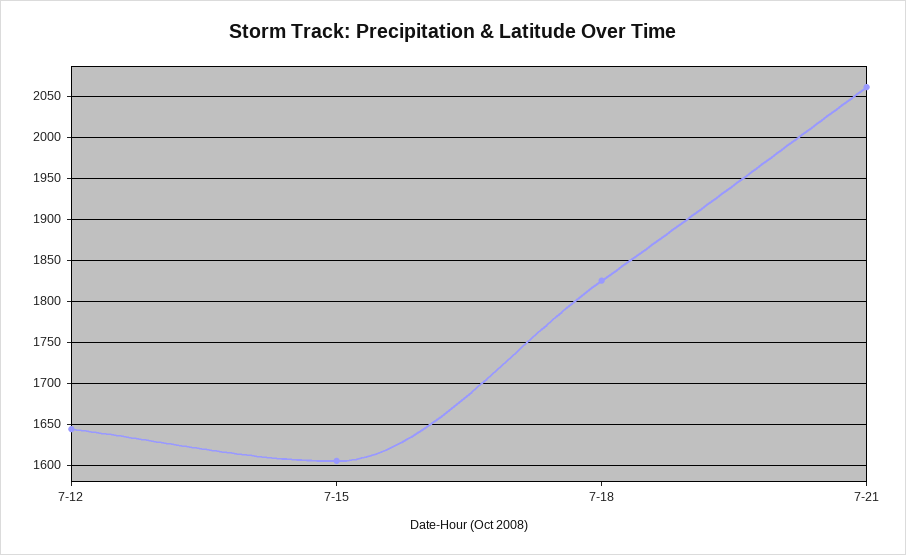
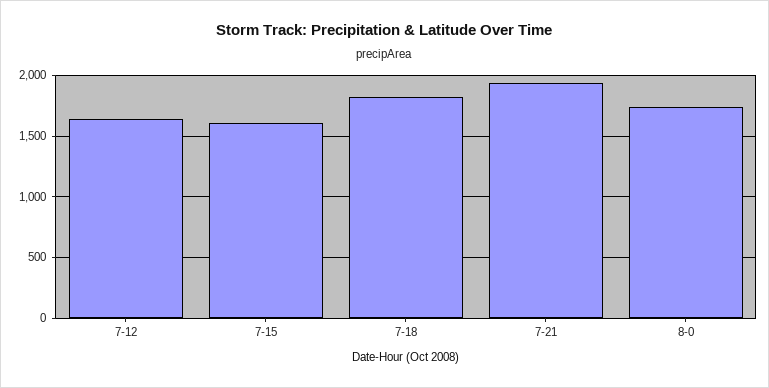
7-21: 2060 -> 1950
8-0: none -> 1750

